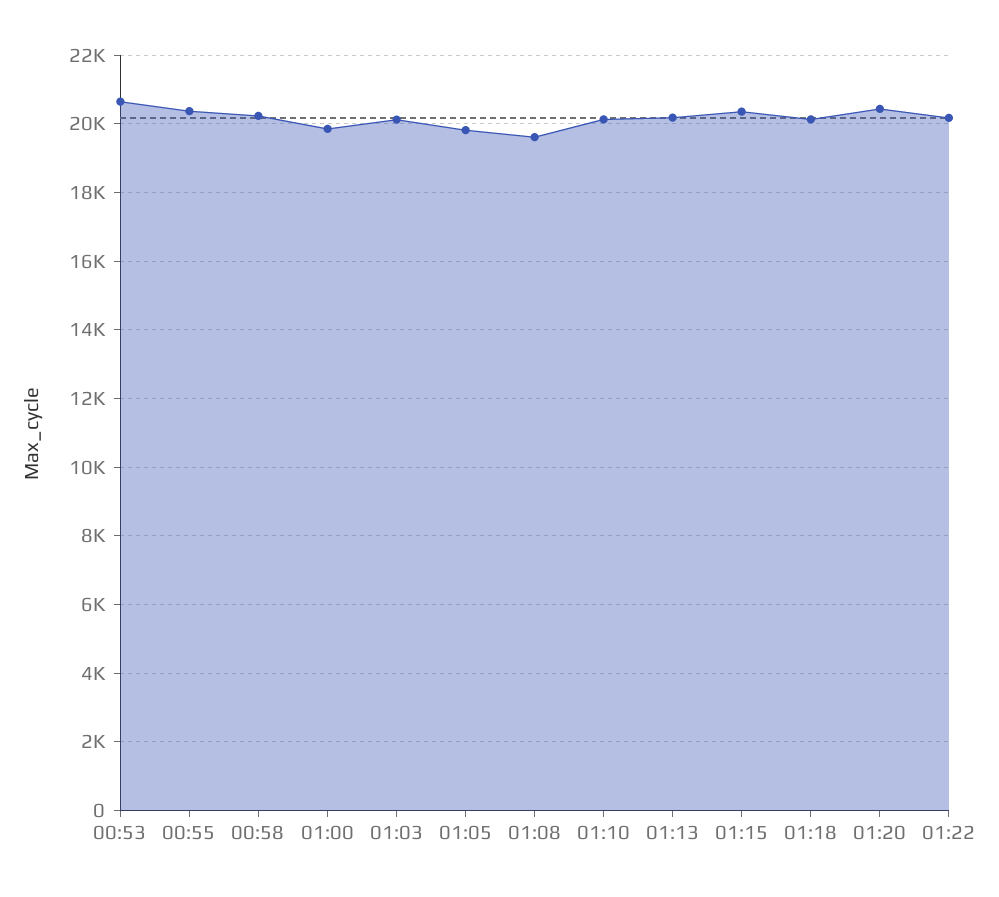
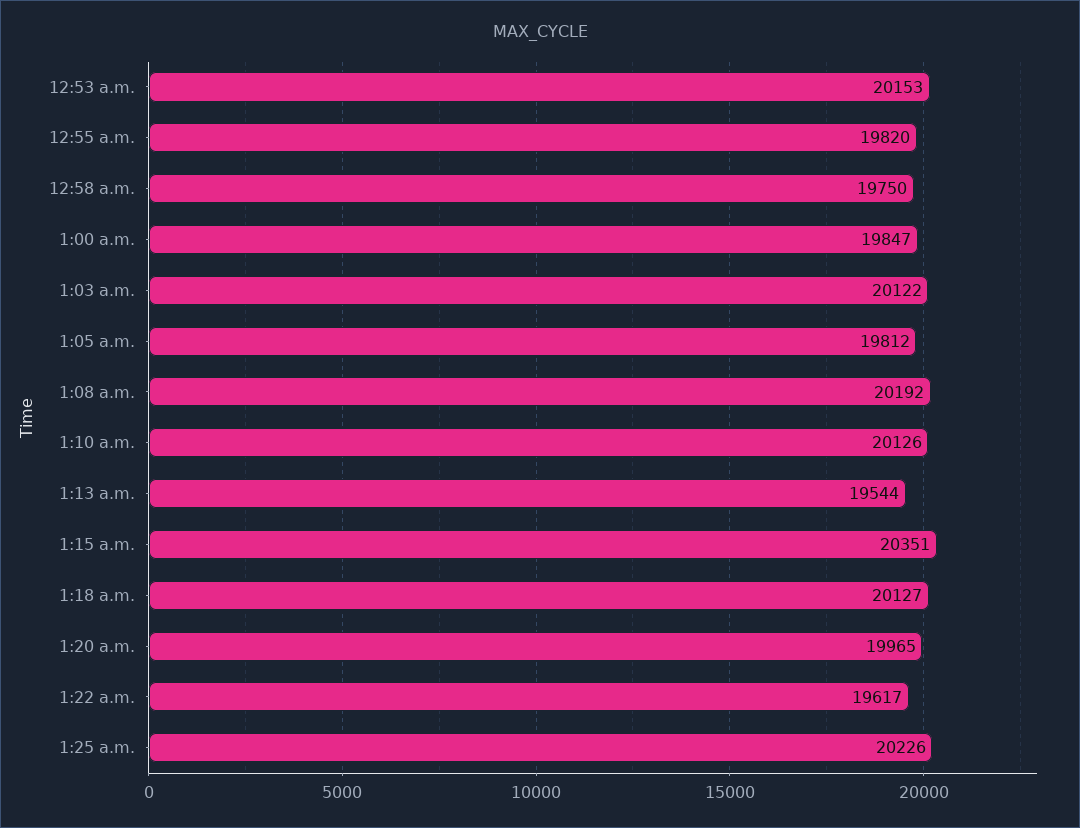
00:53: 20600 -> 20153
00:55: 20400 -> 19820
00:58: 20200 -> 19750
01:08: 19600 -> 20192
01:13: 20200 -> 19544
01:20: 20400 -> 19965
01:22: 20200 -> 19617
1:25 a.m.: none -> 20226

